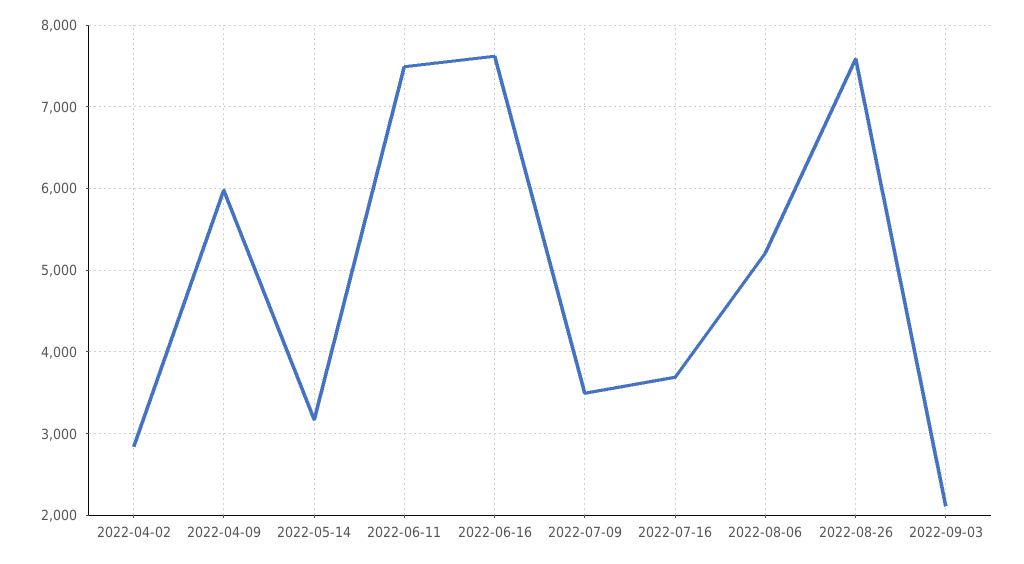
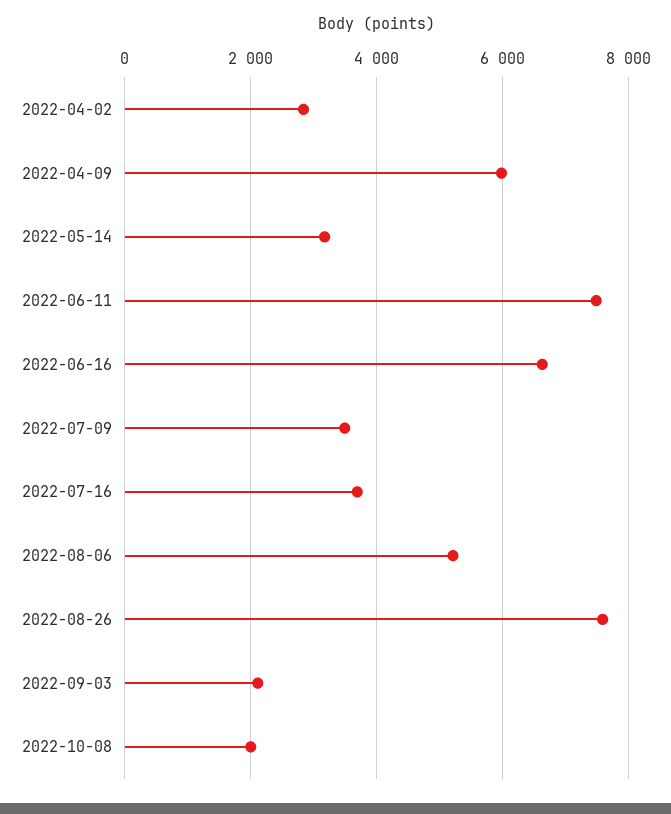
2022-06-16: 7600 -> 6600
2022-10-08: none -> 2000

